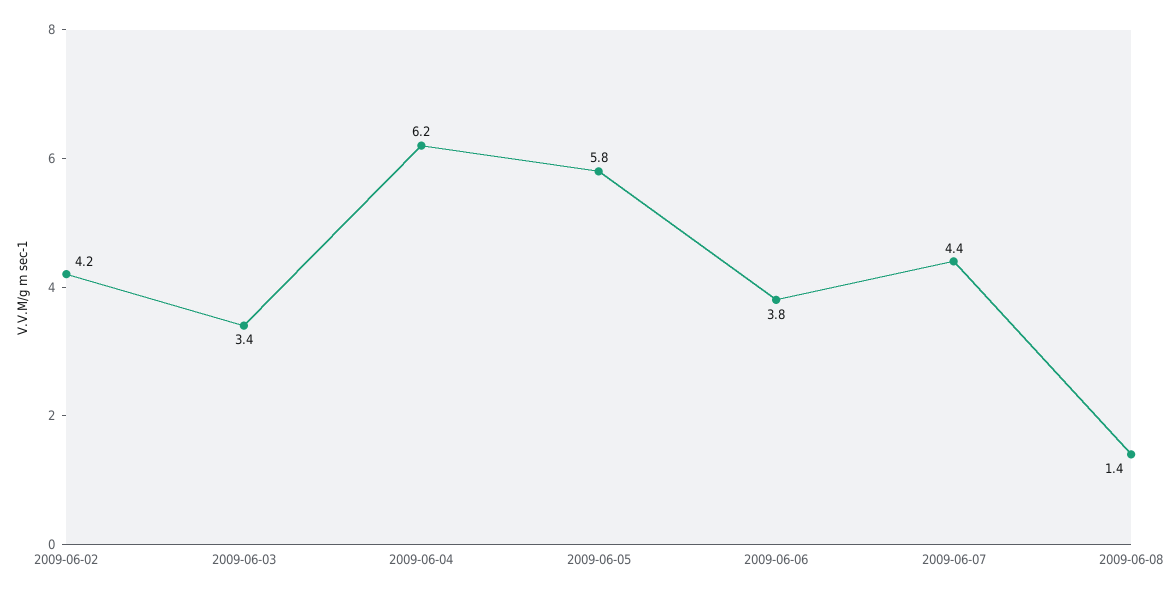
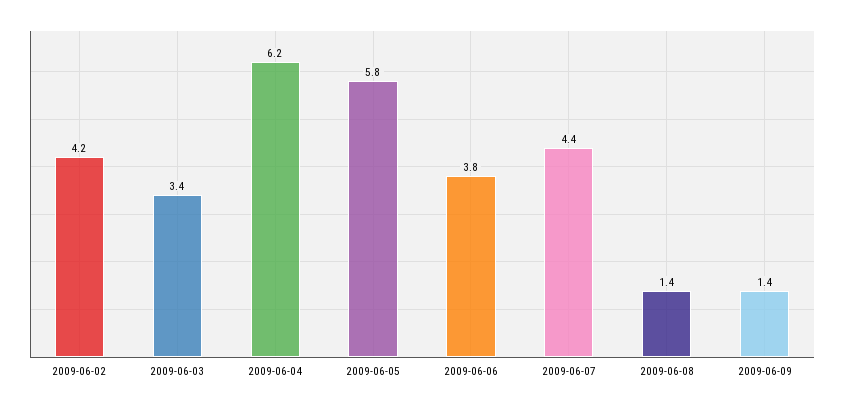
2009-06-09: none -> 1.4

